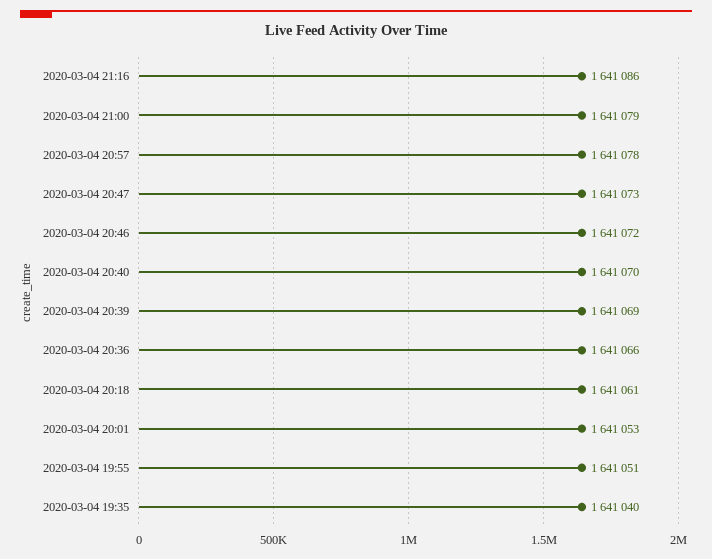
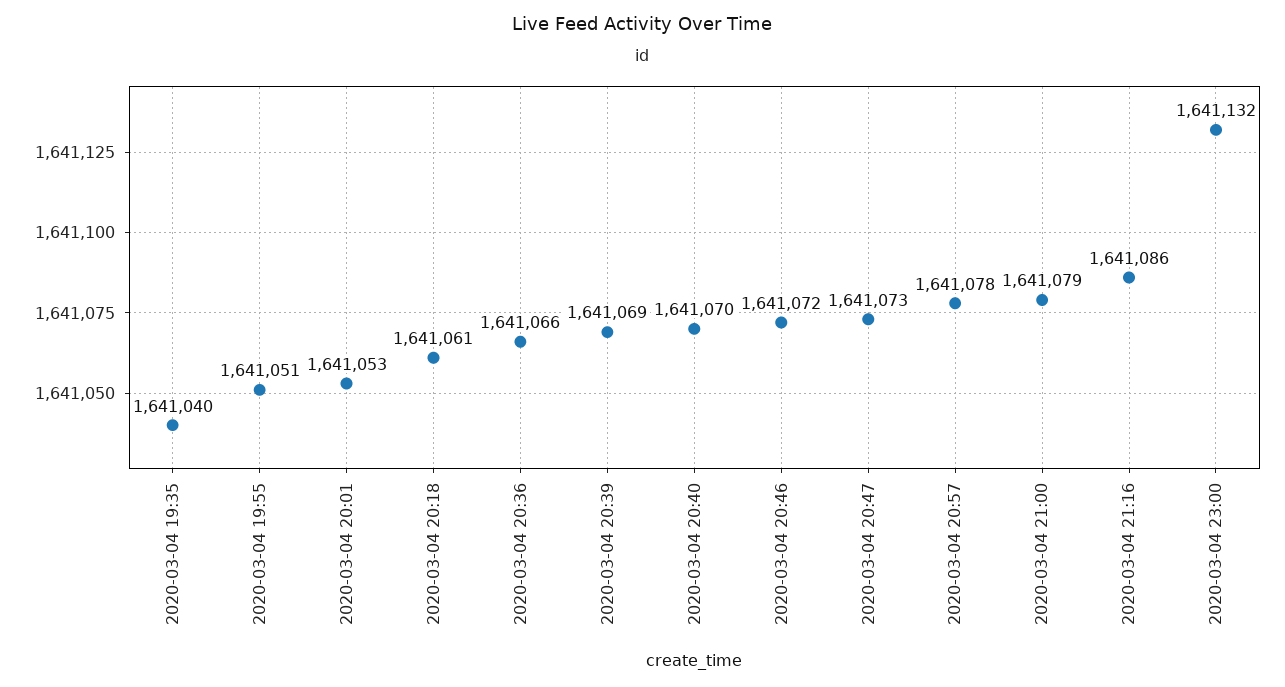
2020-03-04 23:00: none -> 1641132

